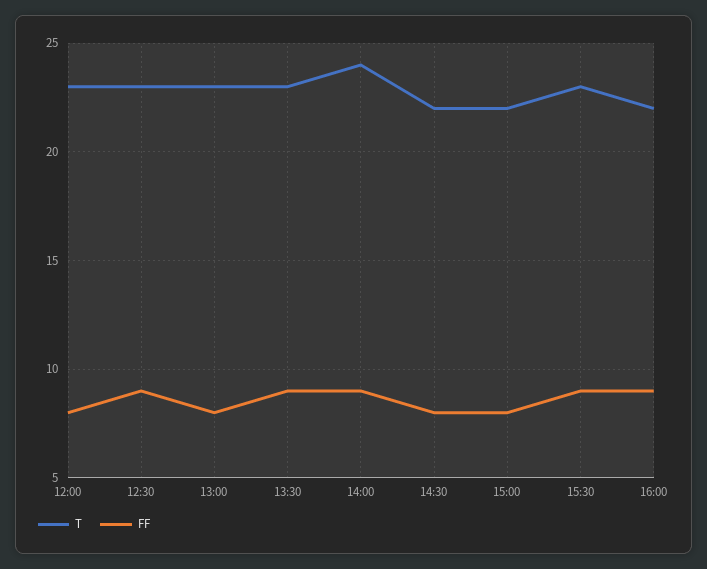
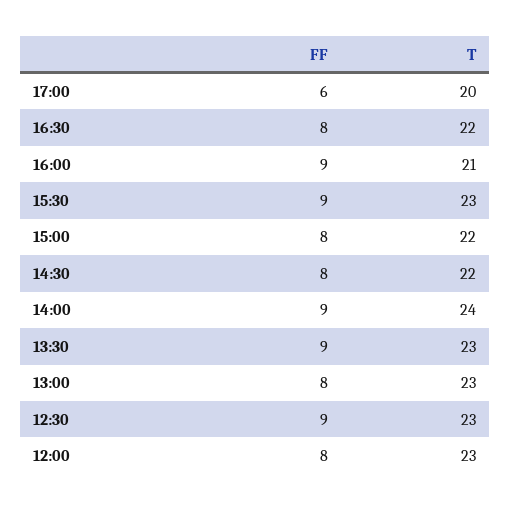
T, 16:00: 22 -> 21
FF, 17:00: none -> 6
T, 17:00: none -> 20
FF, 16:30: none -> 8
T, 16:30: none -> 22

